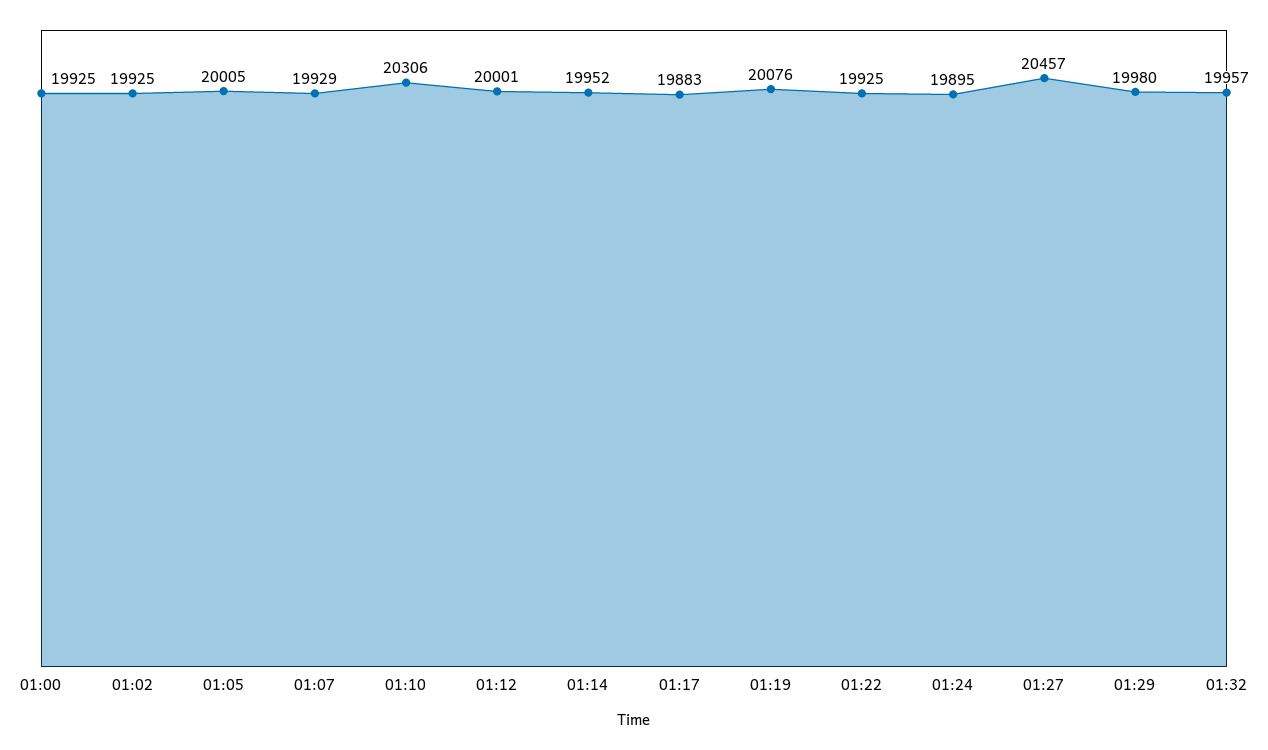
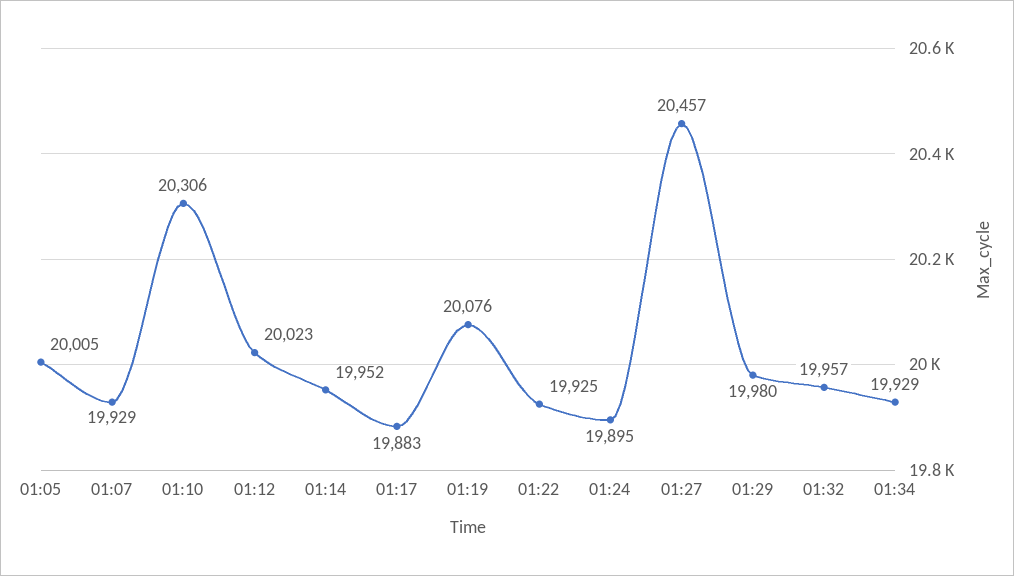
01:00: 19925 -> none
01:02: 19925 -> none
01:12: 20001 -> 20023
01:34: none -> 19929

